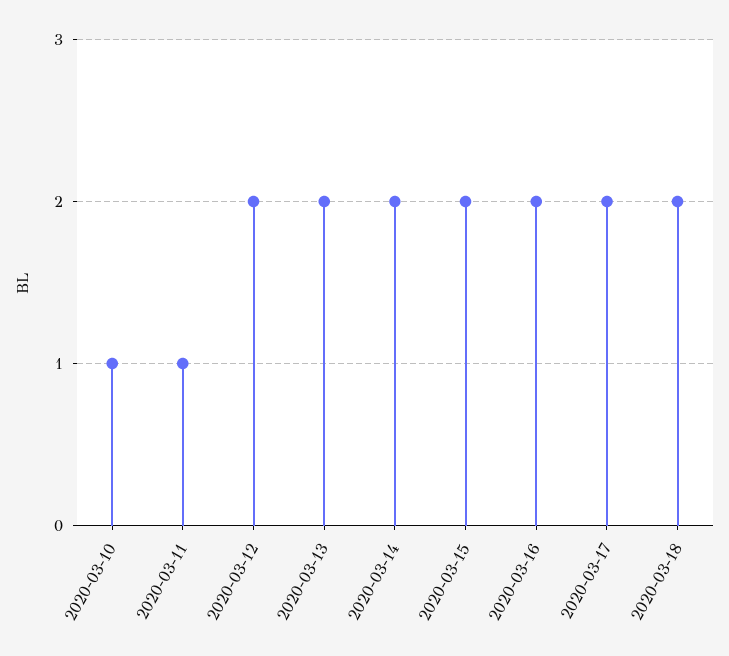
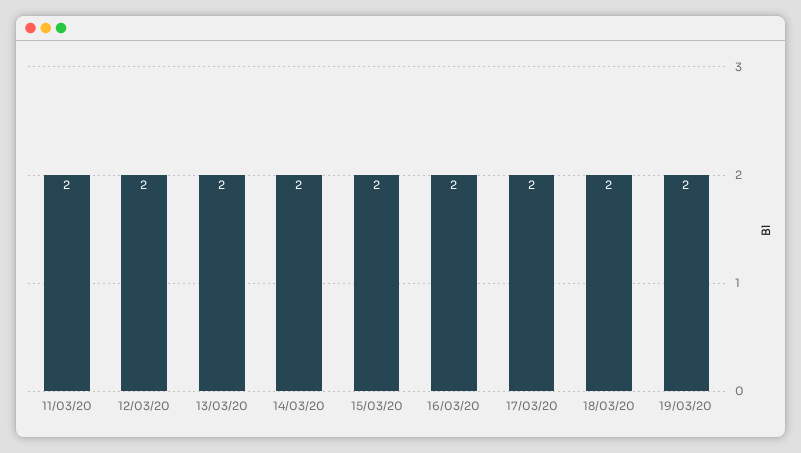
2020-03-10: 1 -> none
2020-03-11: 1 -> 2
19/03/20: none -> 2

